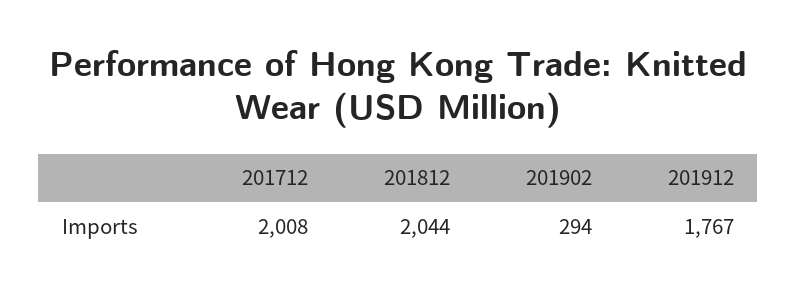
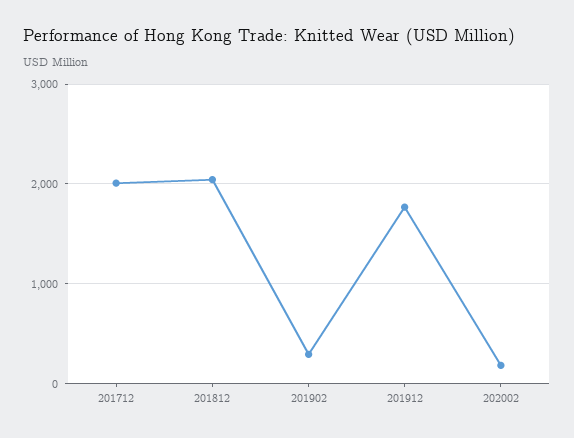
202002: none -> 200

